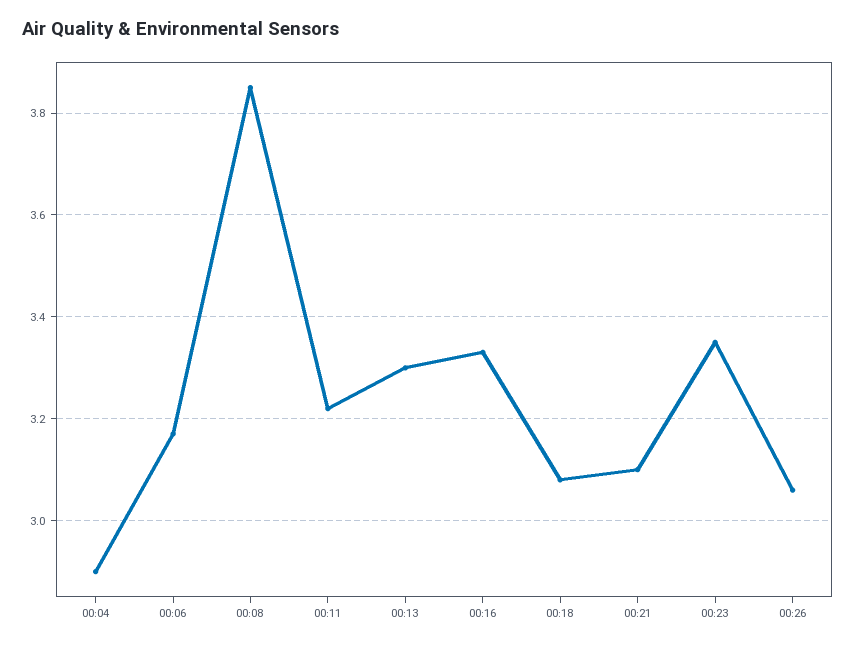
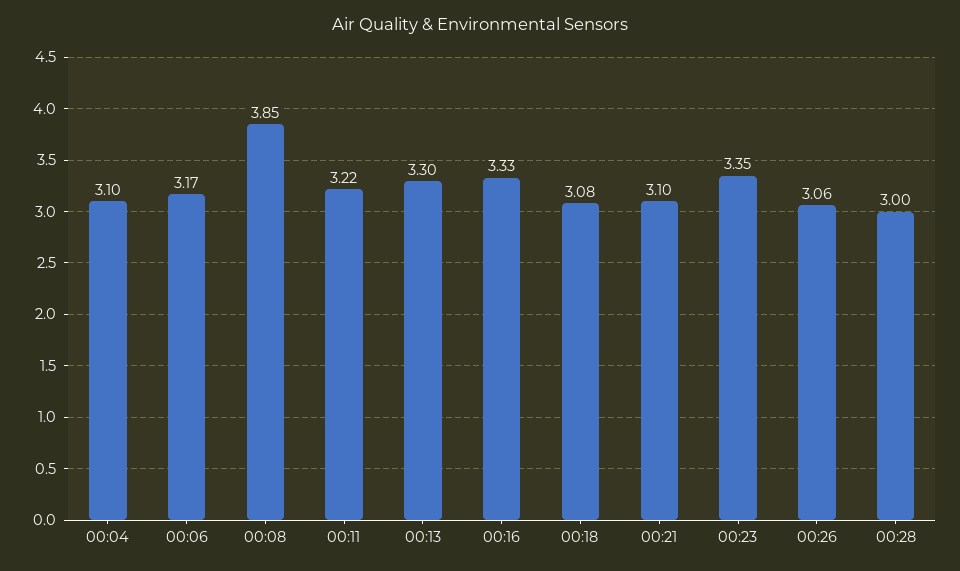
00:04: 2.9 -> 3.1
00:28: none -> 3

